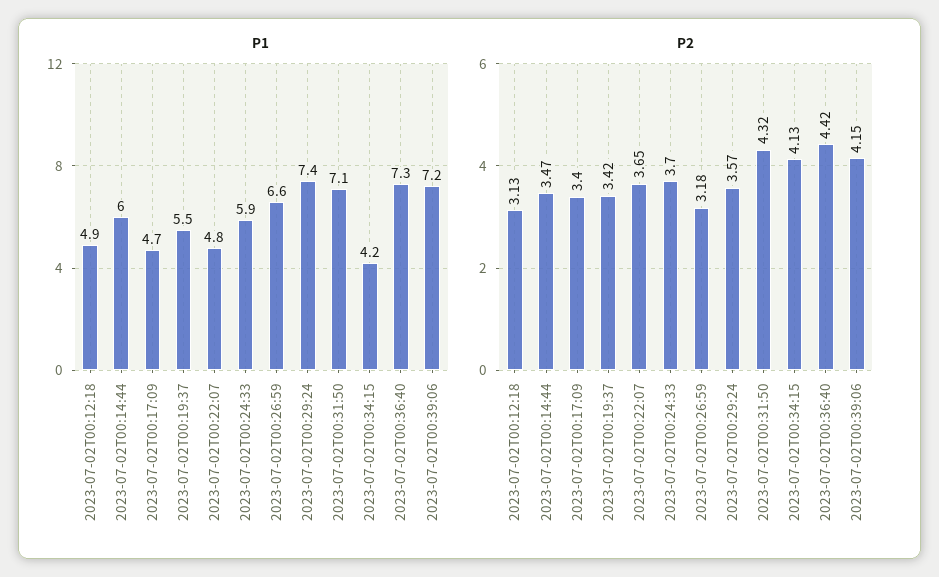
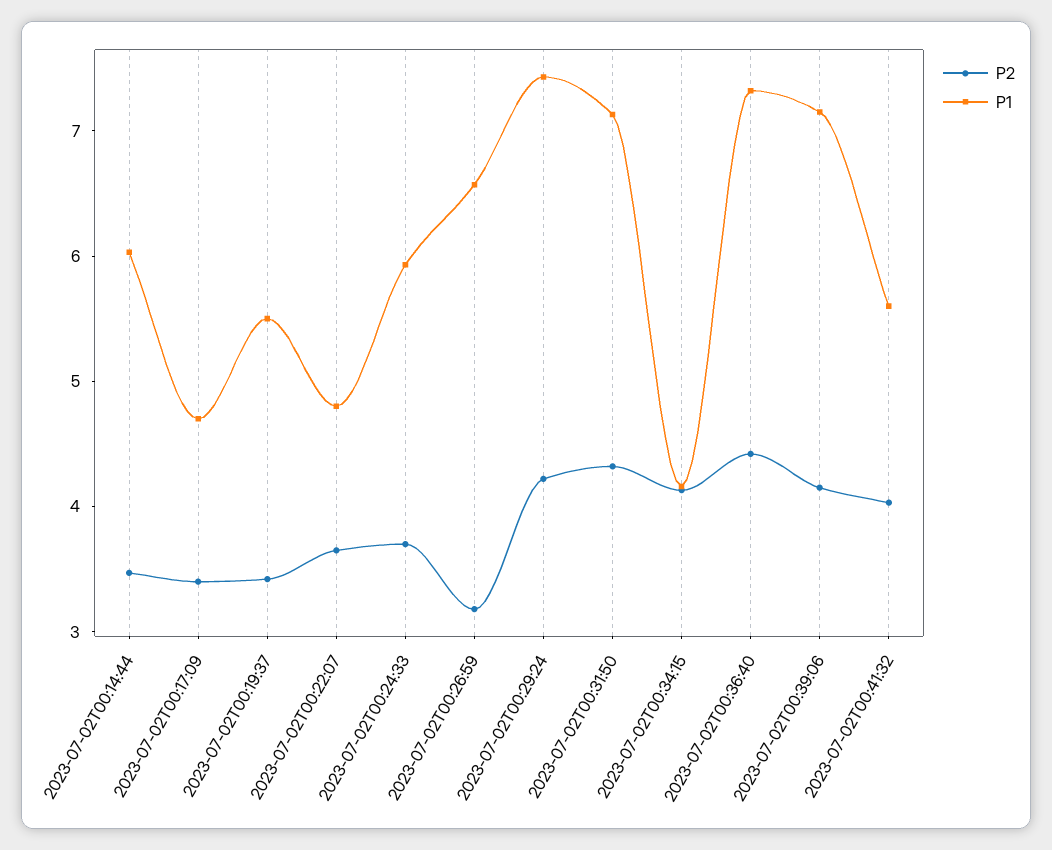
P1, 2023-07-02T00:12:18: 4.9 -> none
P2, 2023-07-02T00:12:18: 3.13 -> none
P2, 2023-07-02T00:29:24: 3.57 -> 4.2
P2, 2023-07-02T00:41:32: none -> 4
P1, 2023-07-02T00:41:32: none -> 5.6

